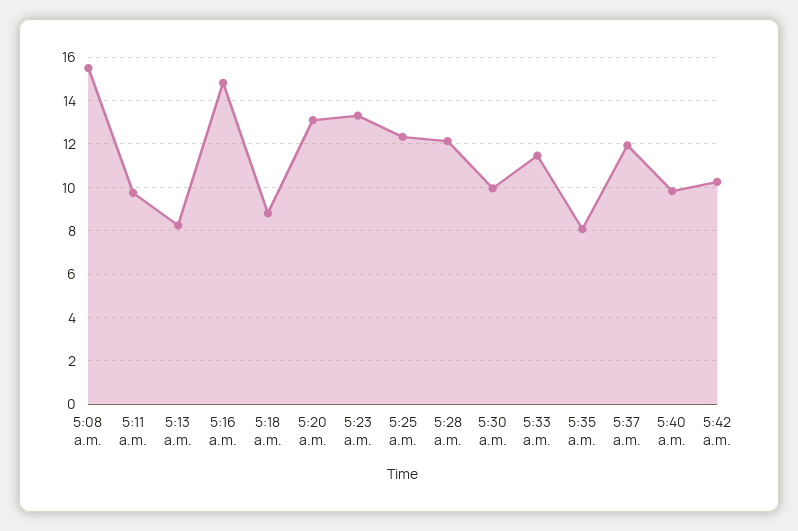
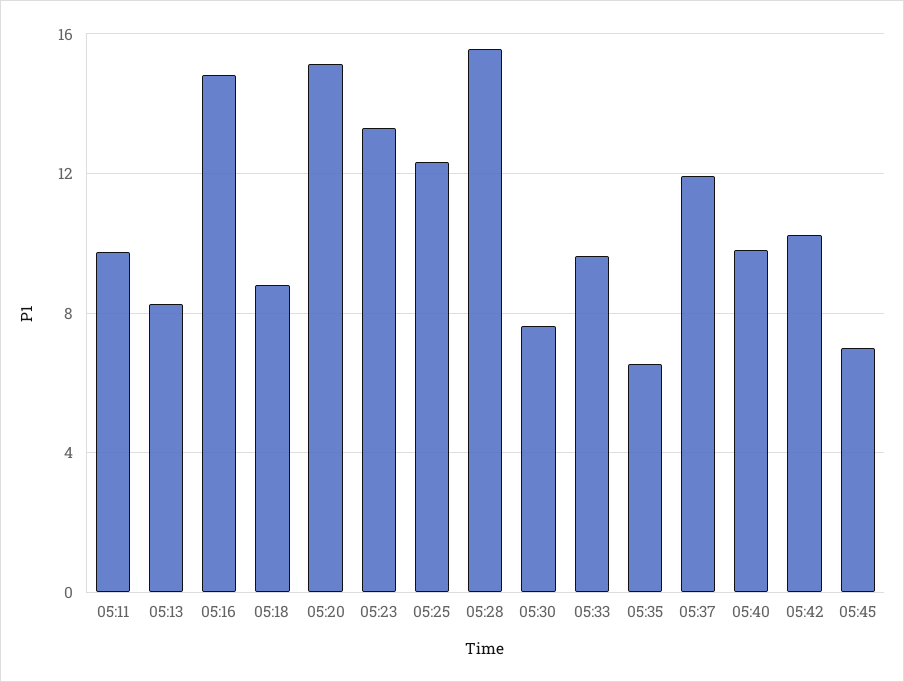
5:08 a.m.: 15.5 -> none
5:20 a.m.: 13 -> 15
5:28 a.m.: 12 -> 15.5
5:30 a.m.: 10 -> 7.5
5:33 a.m.: 11.5 -> 9.5
5:35 a.m.: 8 -> 6.5
05:45: none -> 7

